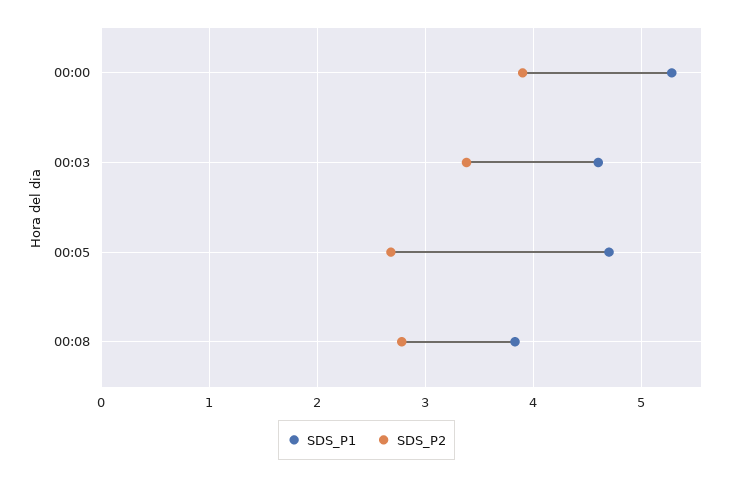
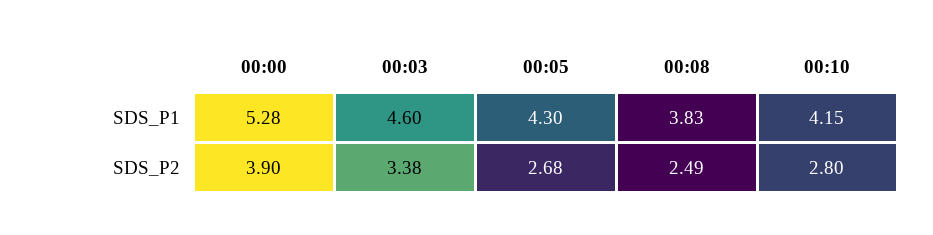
SDS_P1, 00:05: 4.7 -> 4.3
SDS_P2, 00:08: 2.8 -> 2.49
SDS_P1, 00:10: none -> 4.15
SDS_P2, 00:10: none -> 2.8

